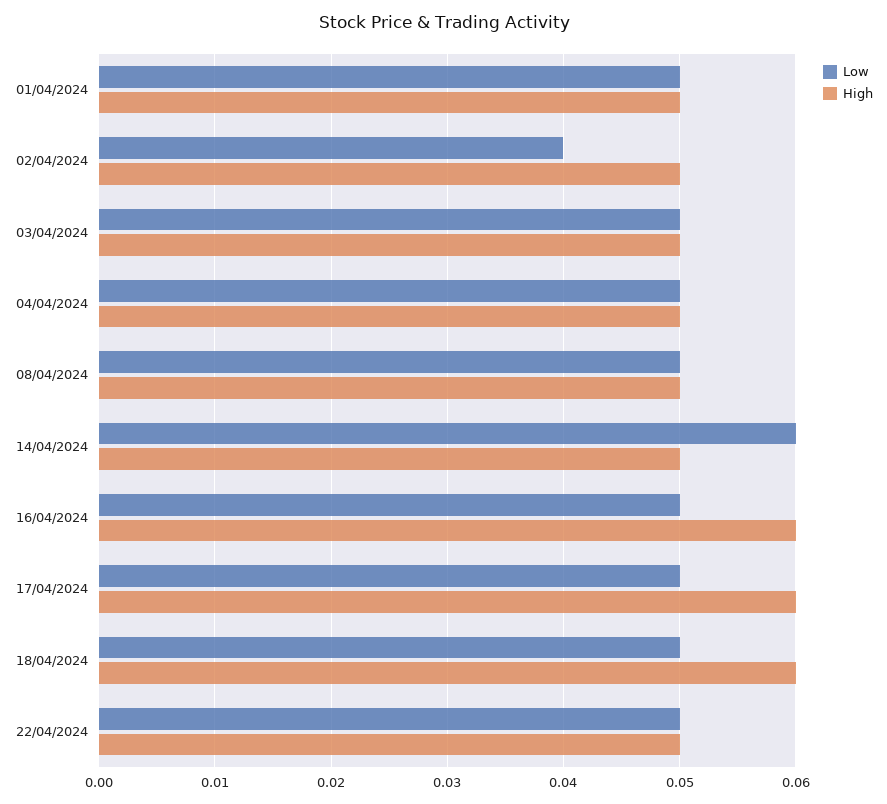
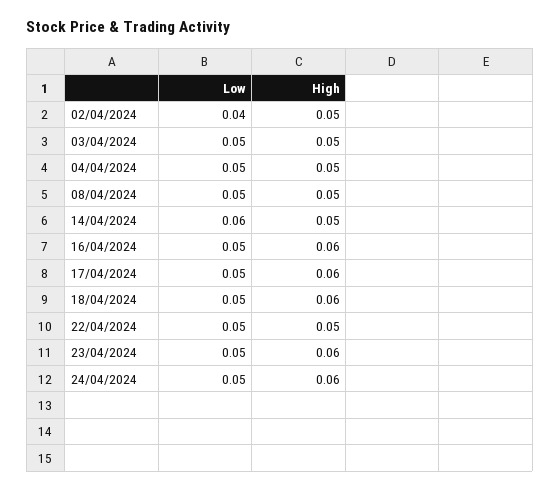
Low, 01/04/2024: 0.05 -> none
High, 01/04/2024: 0.05 -> none
Low, 23/04/2024: none -> 0.05
High, 23/04/2024: none -> 0.06
Low, 24/04/2024: none -> 0.05
High, 24/04/2024: none -> 0.06

